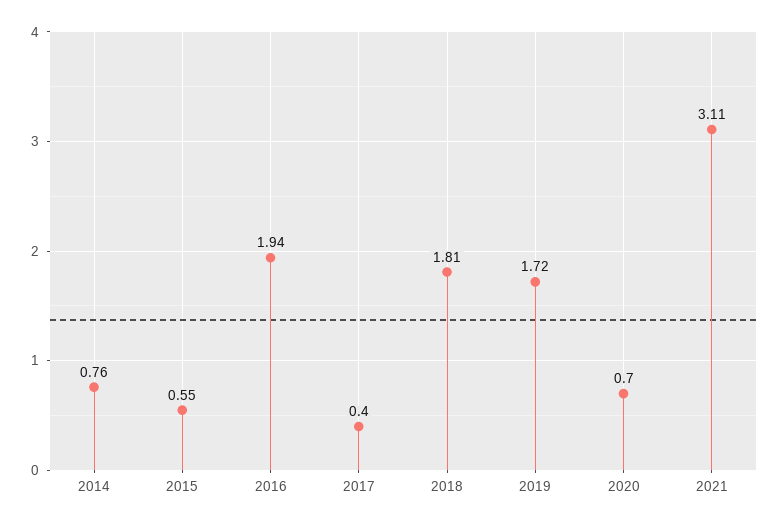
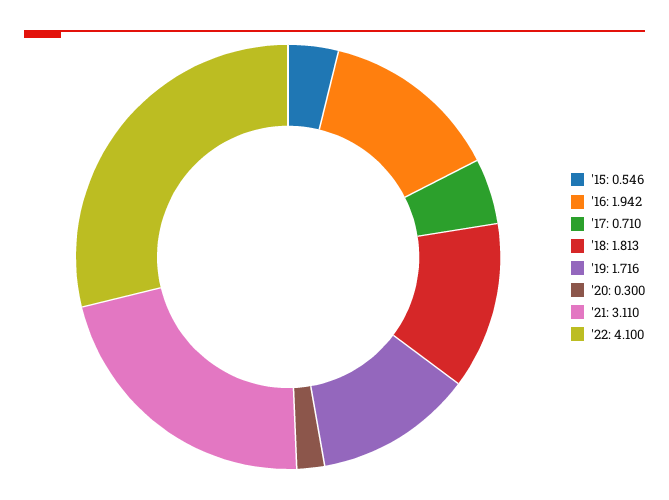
2014: 0.76 -> none
2017: 0.4 -> 0.71
2020: 0.7 -> 0.3
'22: none -> 4.1

